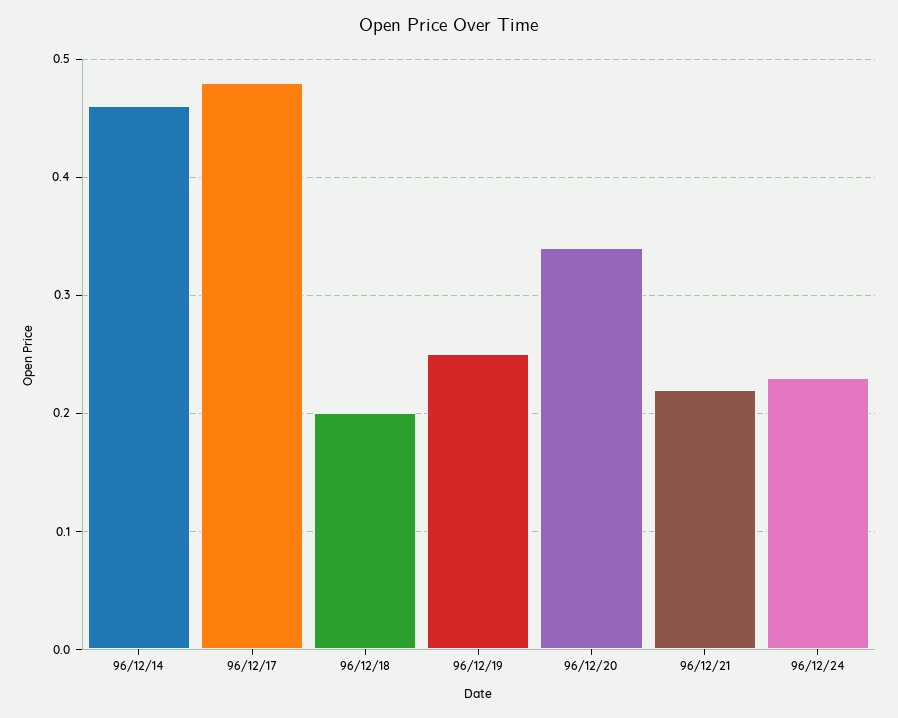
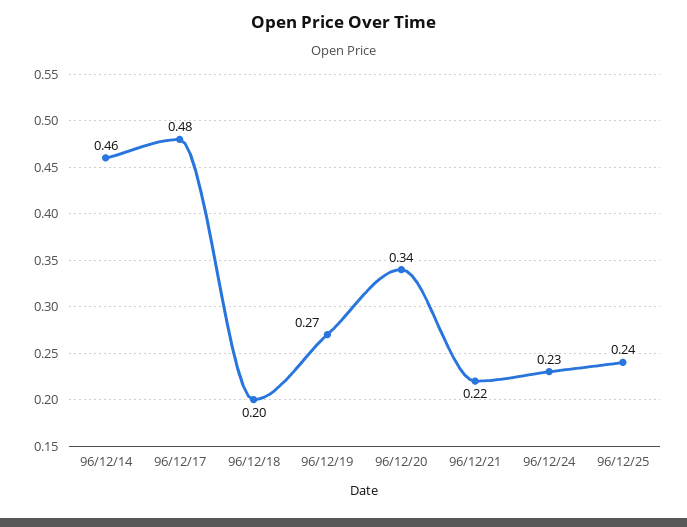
96/12/19: 0.25 -> 0.27
96/12/25: none -> 0.24

